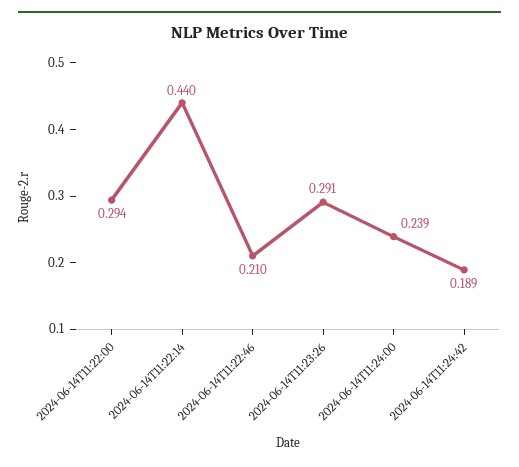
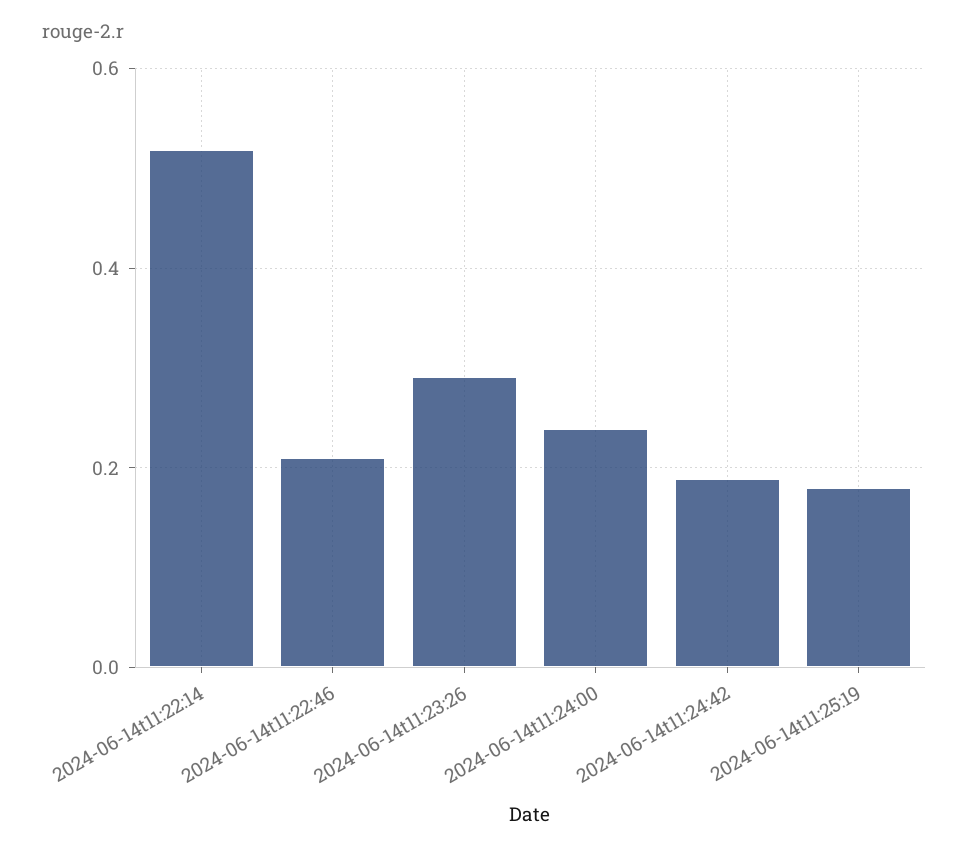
2024-06-14T11:22:00: 0.294 -> none
2024-06-14T11:22:14: 0.44 -> 0.52
2024-06-14t11:25:19: none -> 0.18

